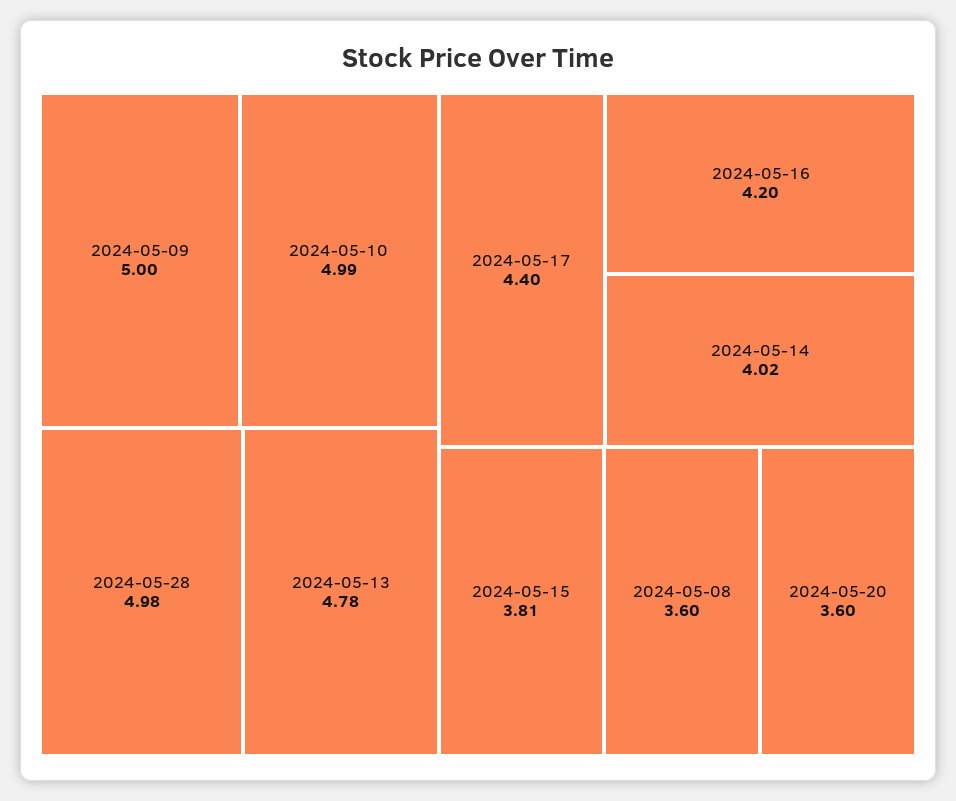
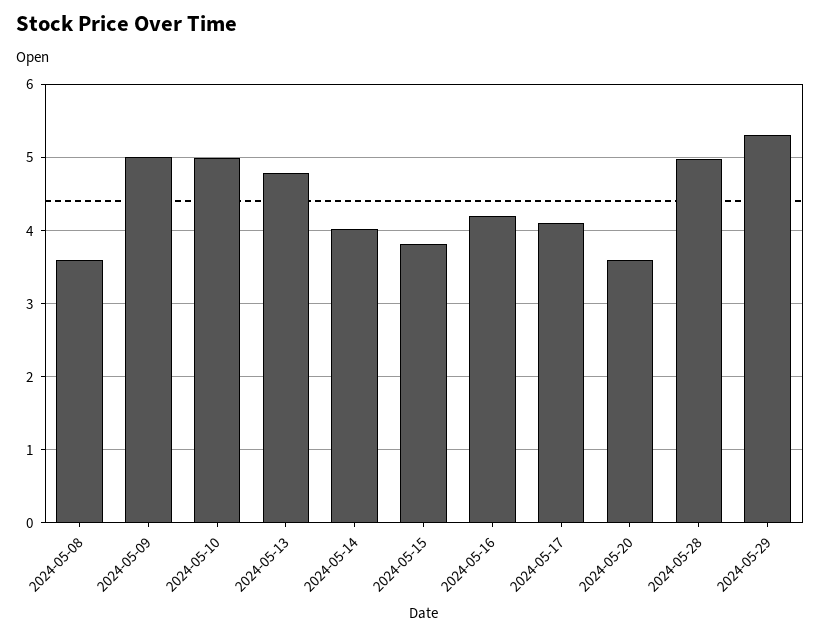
2024-05-17: 4.4 -> 4.1
2024-05-29: none -> 5.3

